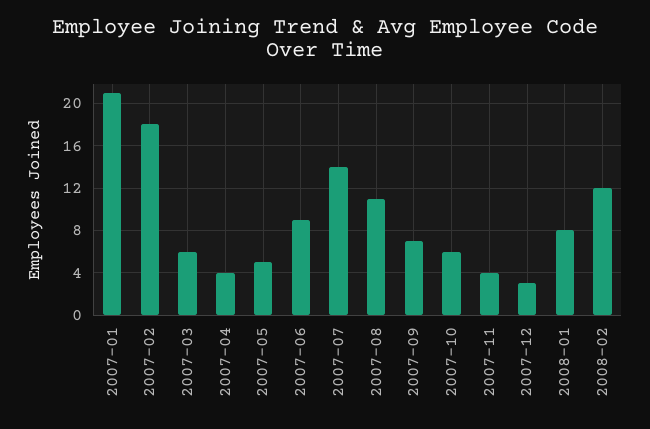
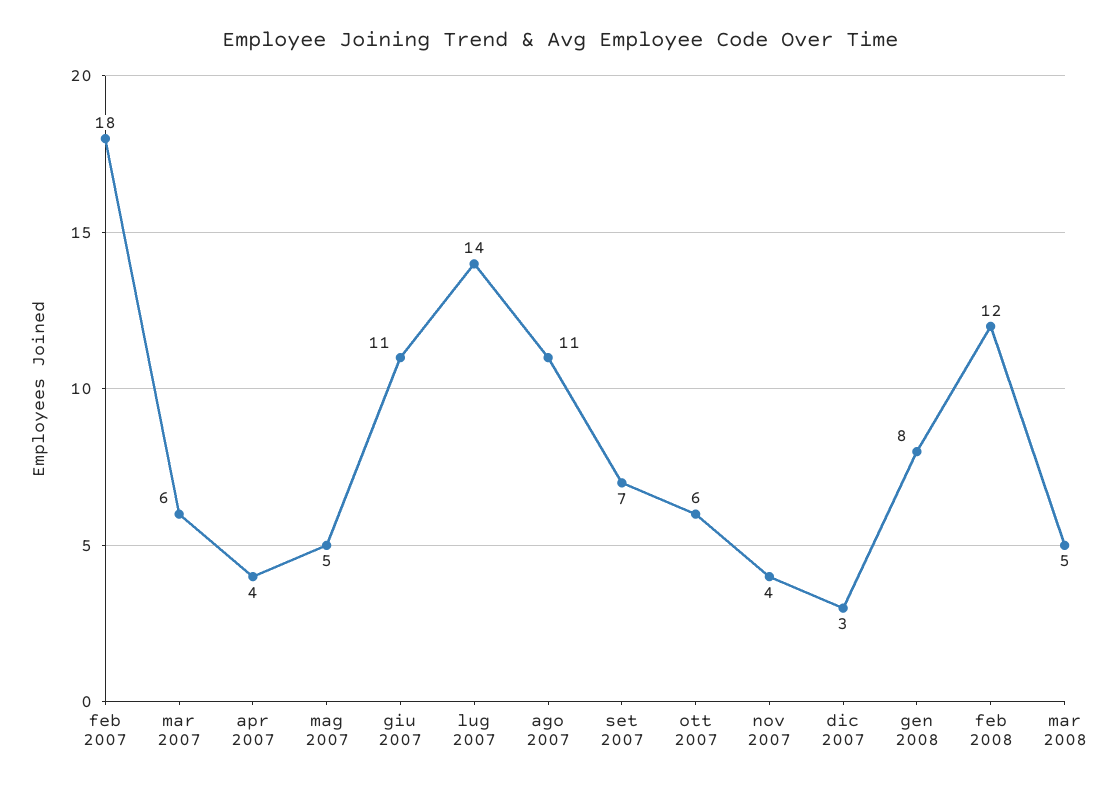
2007-01: 21 -> none
2007-06: 9 -> 11
mar 2008: none -> 5

